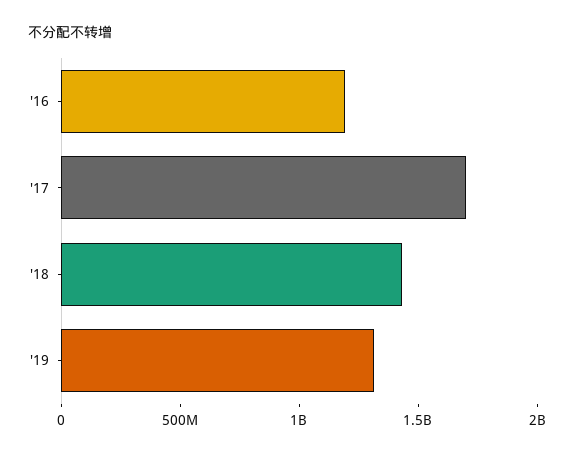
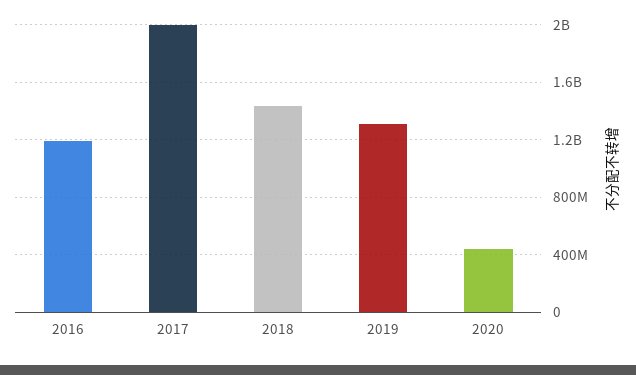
'17: 1700000000 -> 2000000000
2020: none -> 450000000

